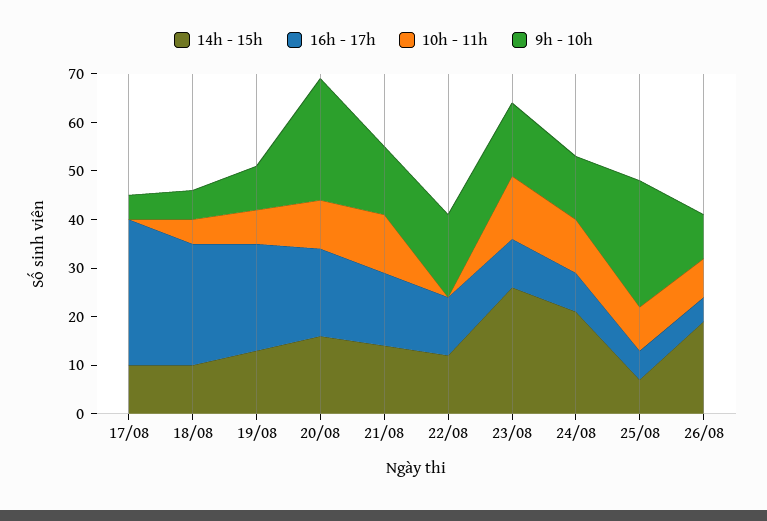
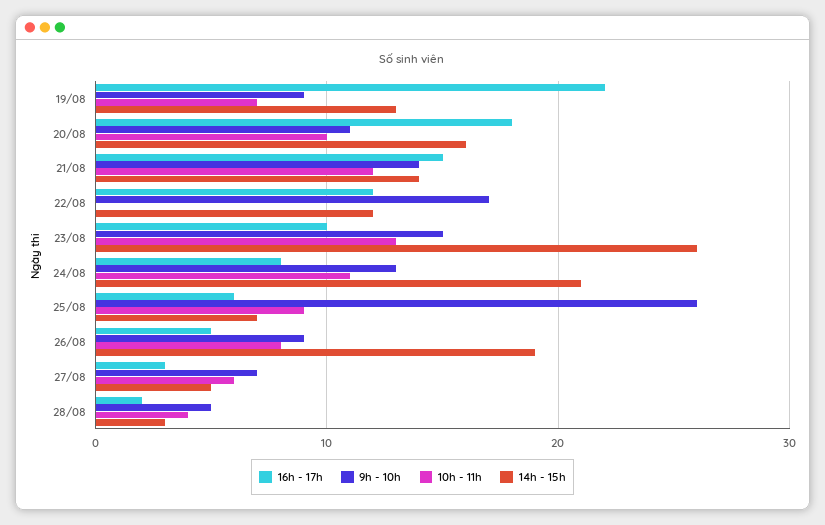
14h - 15h, 17/08: 10 -> none
16h - 17h, 17/08: 30 -> none
10h - 11h, 17/08: 0 -> none
9h - 10h, 17/08: 5 -> none
14h - 15h, 18/08: 10 -> none
16h - 17h, 18/08: 25 -> none
10h - 11h, 18/08: 5 -> none
9h - 10h, 18/08: 5 -> none
9h - 10h, 20/08: 25 -> 11
16h - 17h, 27/08: none -> 3
9h - 10h, 27/08: none -> 7
10h - 11h, 27/08: none -> 6
14h - 15h, 27/08: none -> 5
16h - 17h, 28/08: none -> 2
9h - 10h, 28/08: none -> 5
10h - 11h, 28/08: none -> 4
14h - 15h, 28/08: none -> 3

